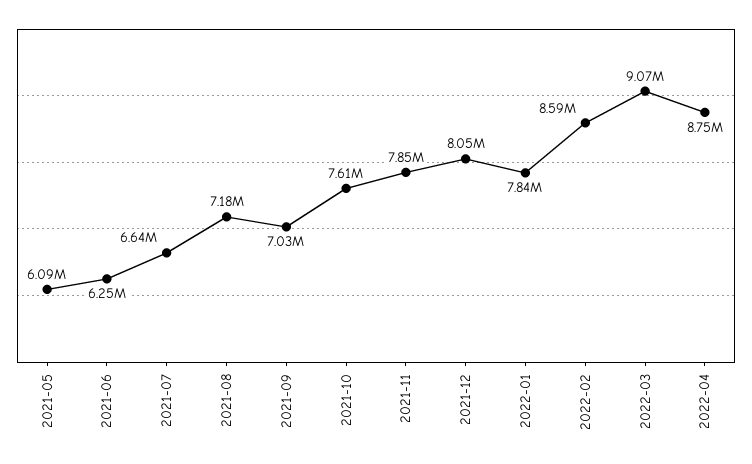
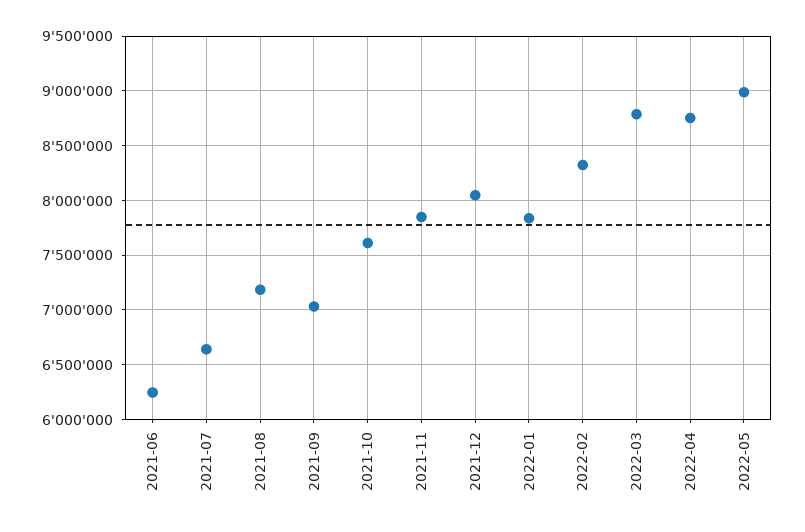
2021-05: 6090000 -> none
2022-02: 8590000 -> 8300000
2022-03: 9070000 -> 8800000
2022-05: none -> 9000000

